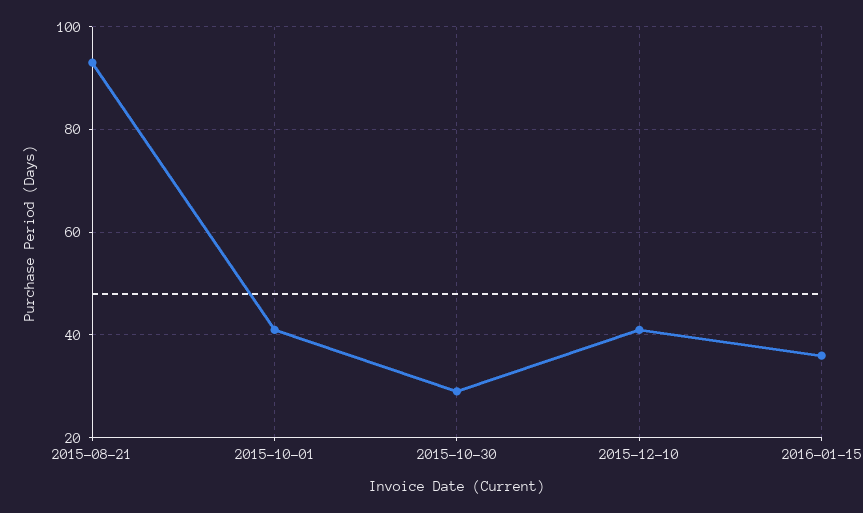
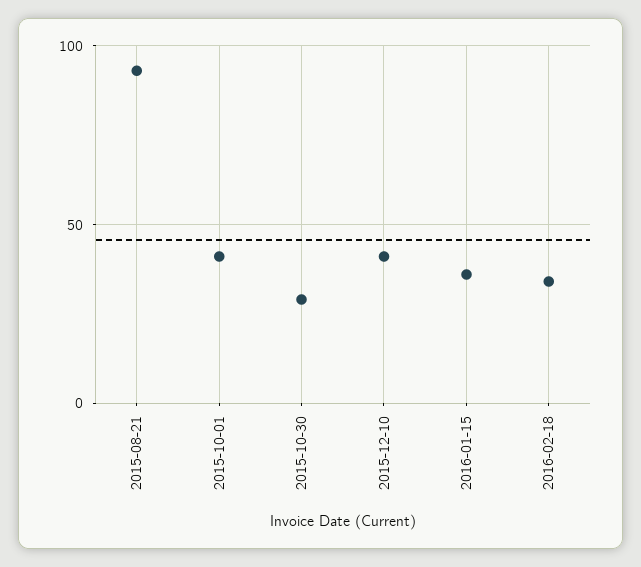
2016-02-18: none -> 35

